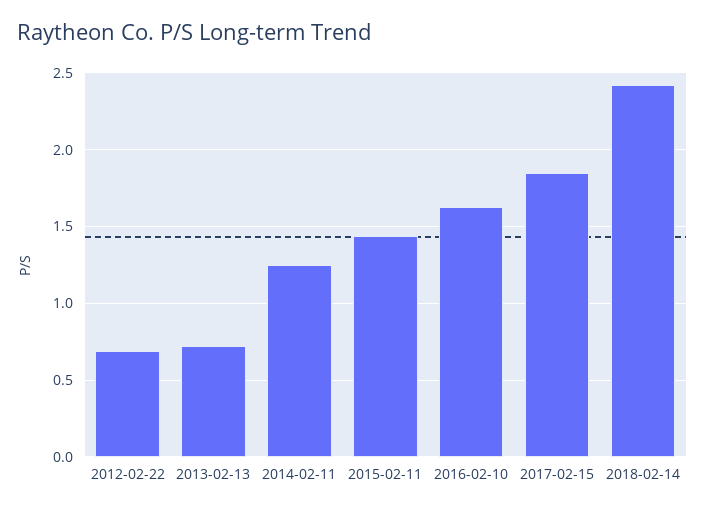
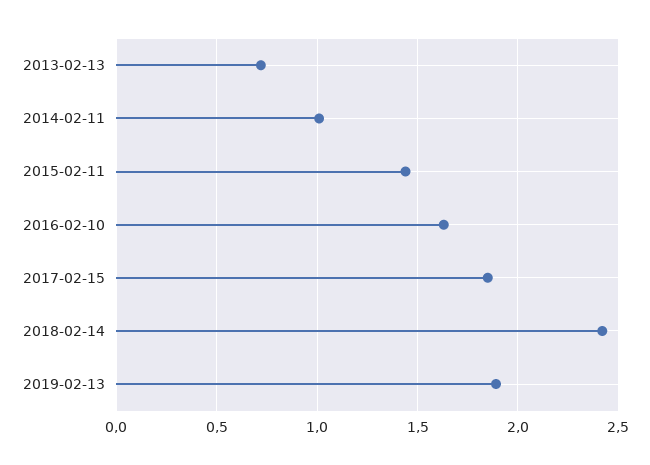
2012-02-22: 0.7 -> none
2014-02-11: 1.25 -> 1
2019-02-13: none -> 1.9

